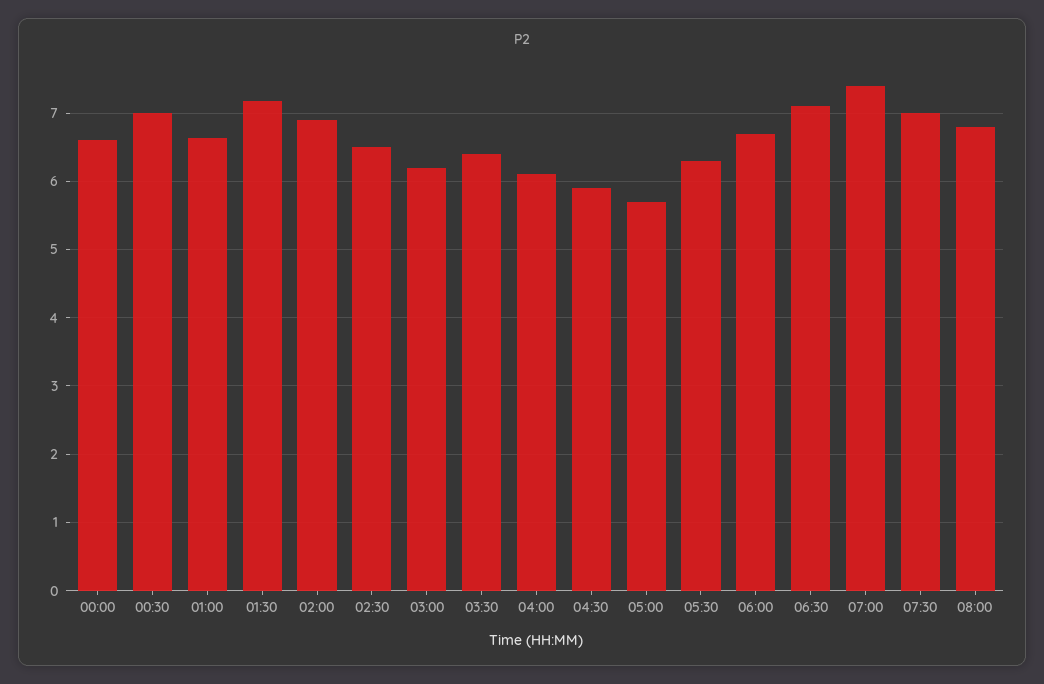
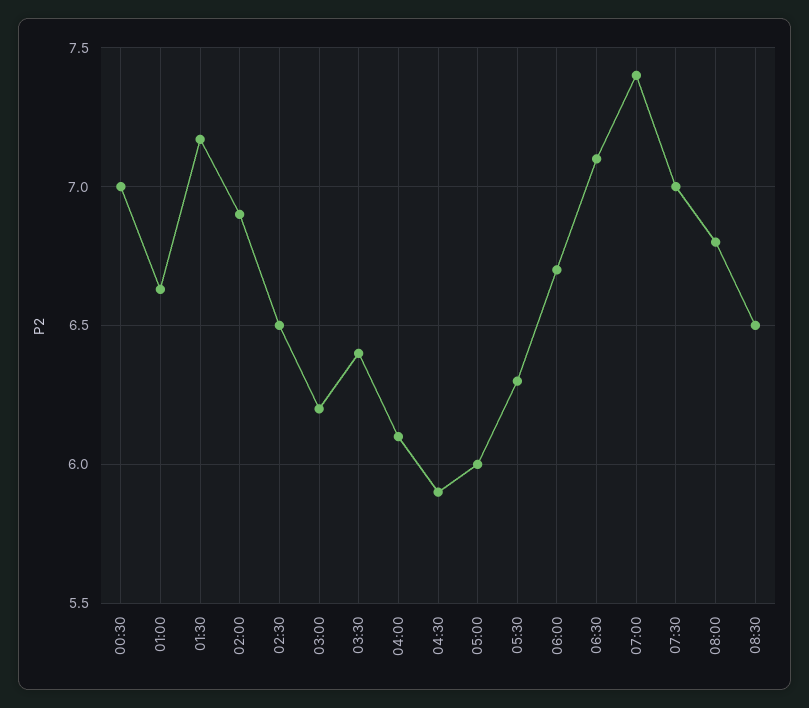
00:00: 6.6 -> none
05:00: 5.7 -> 6
08:30: none -> 6.5

